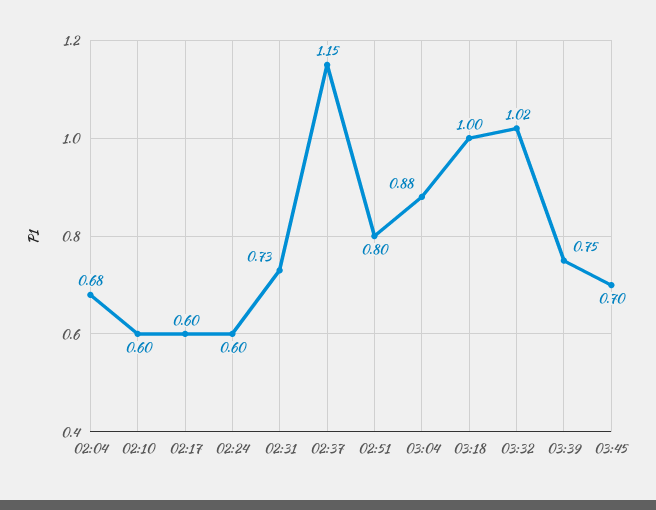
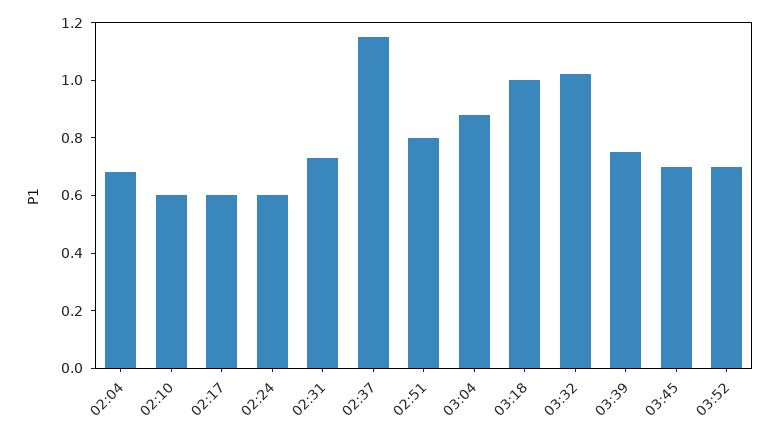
03:52: none -> 0.7

